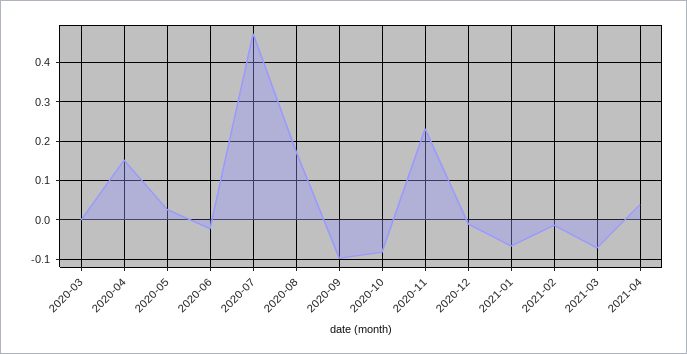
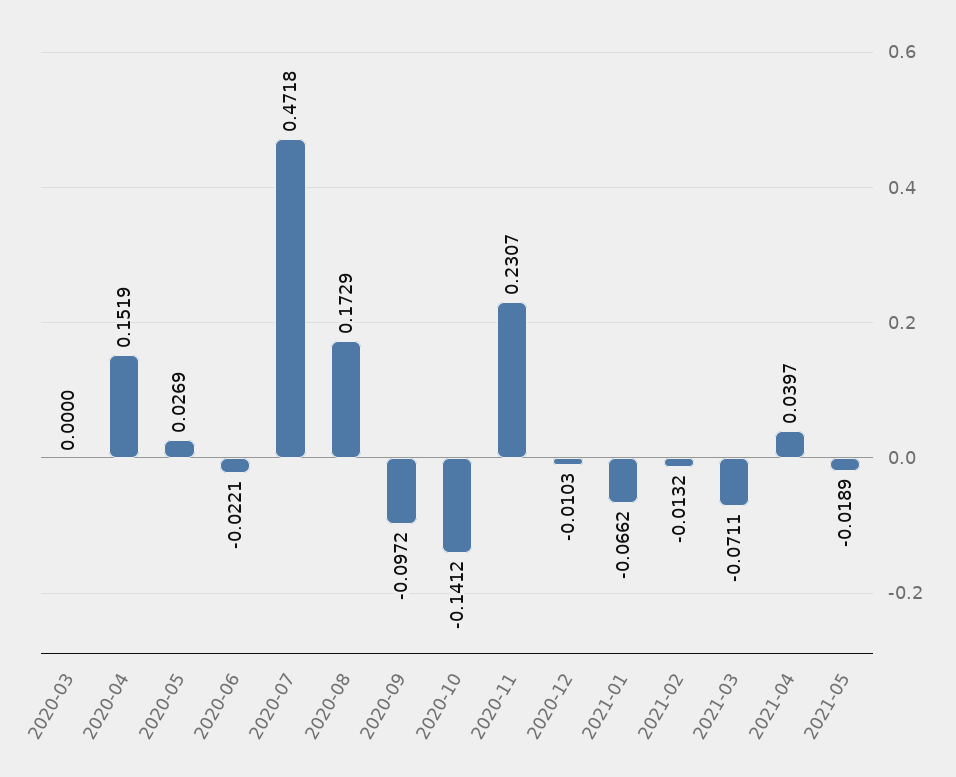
2020-10: -0.08 -> -0.1412
2021-05: none -> -0.0189

